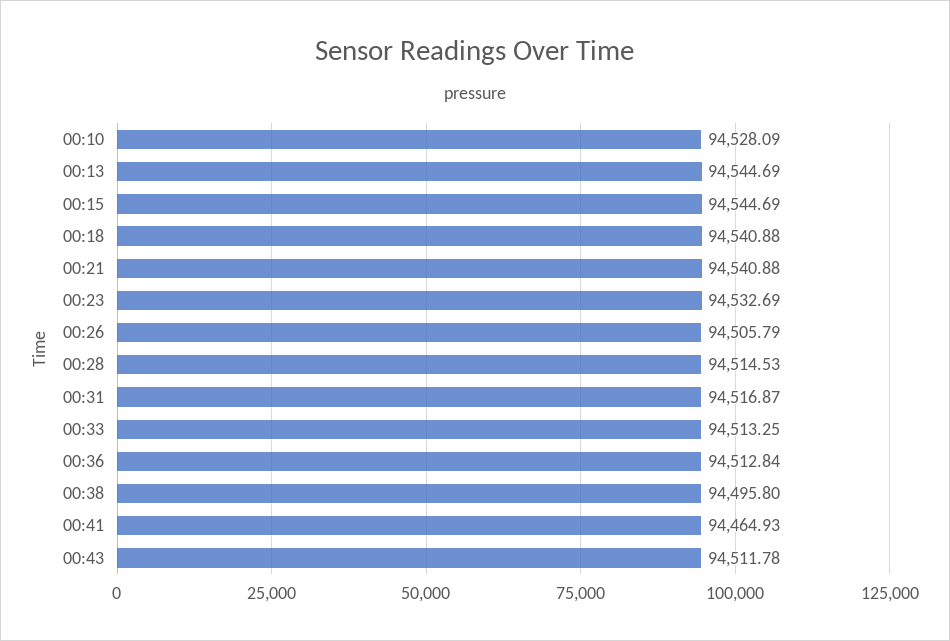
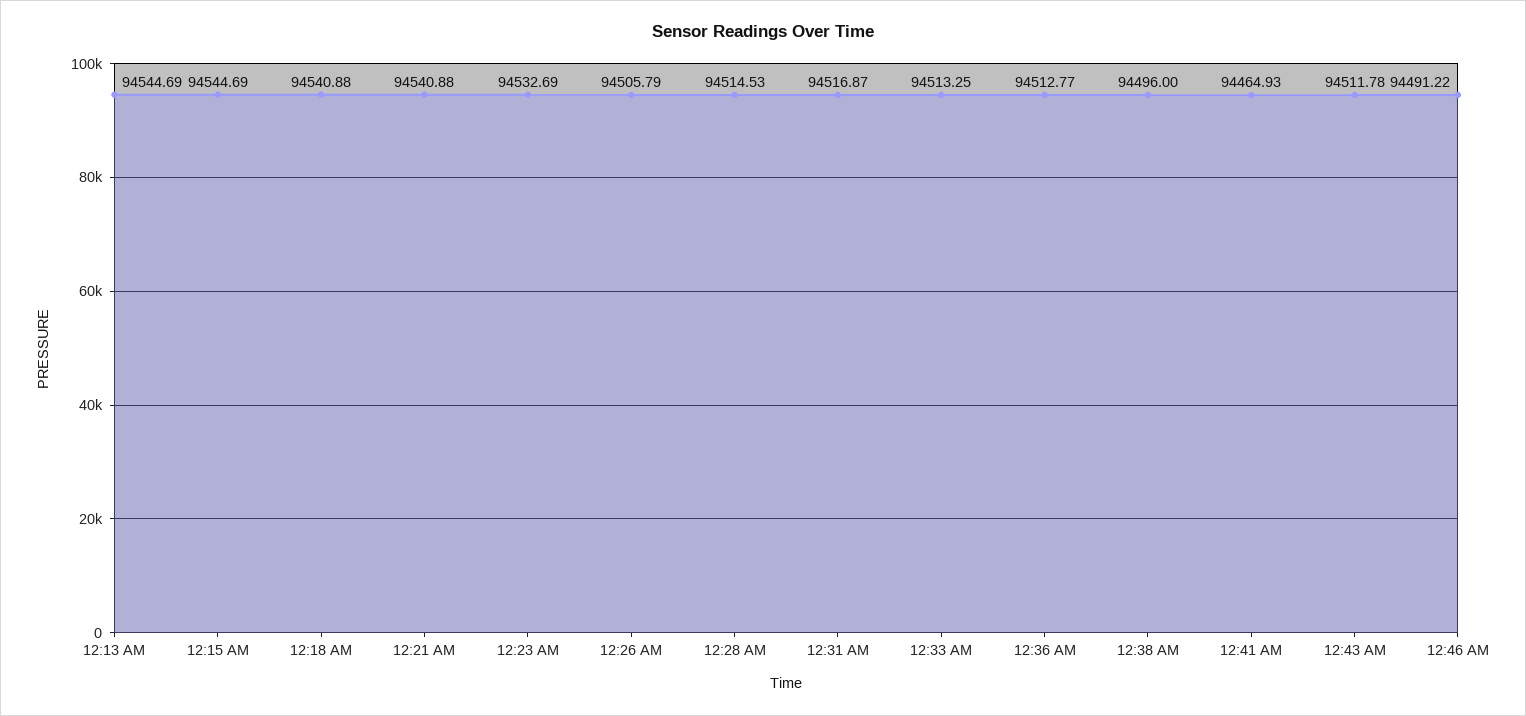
00:10: 94528.09 -> none
00:36: 94512.84 -> 94512.77
00:38: 94495.8 -> 94496
12:46 AM: none -> 94491.22

